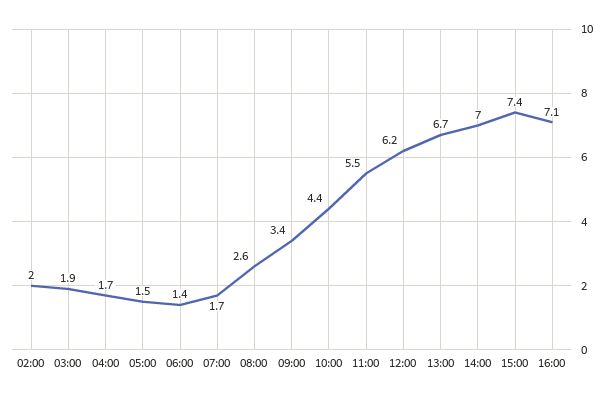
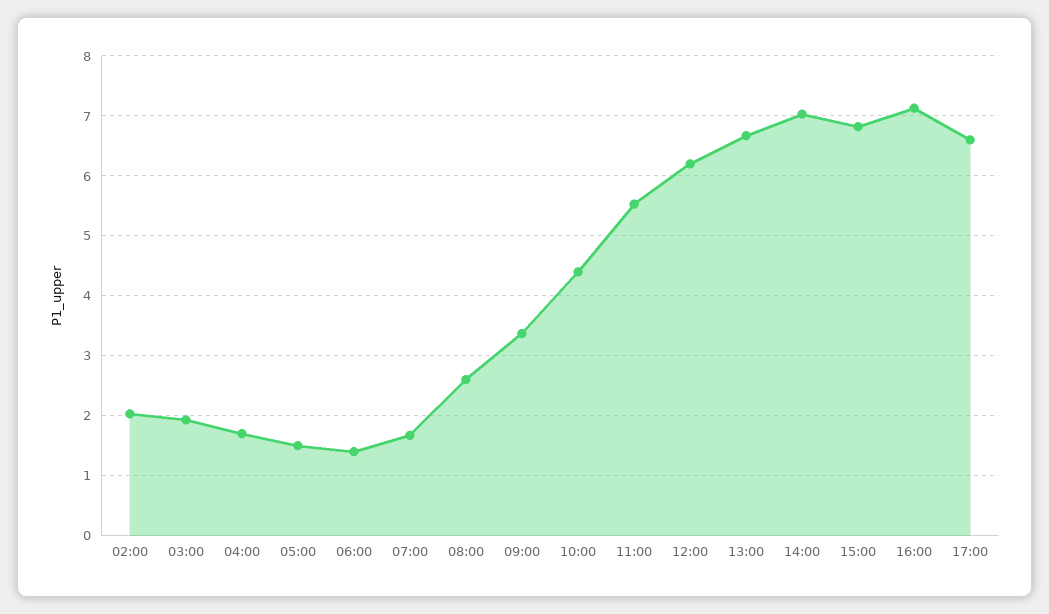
15:00: 7.4 -> 6.8
17:00: none -> 6.6

